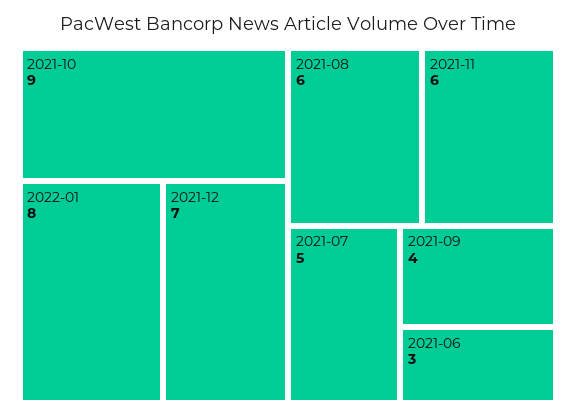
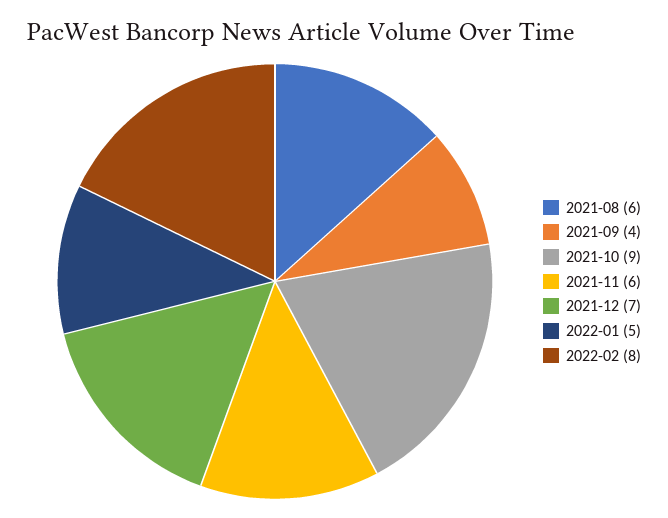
2022-01: 8 -> 5
2021-07: 5 -> none
2021-06: 3 -> none
2022-02: none -> 8

